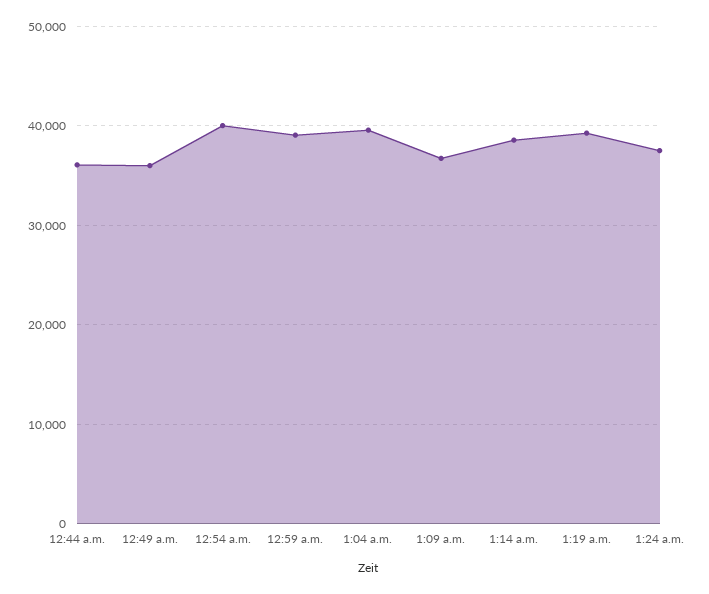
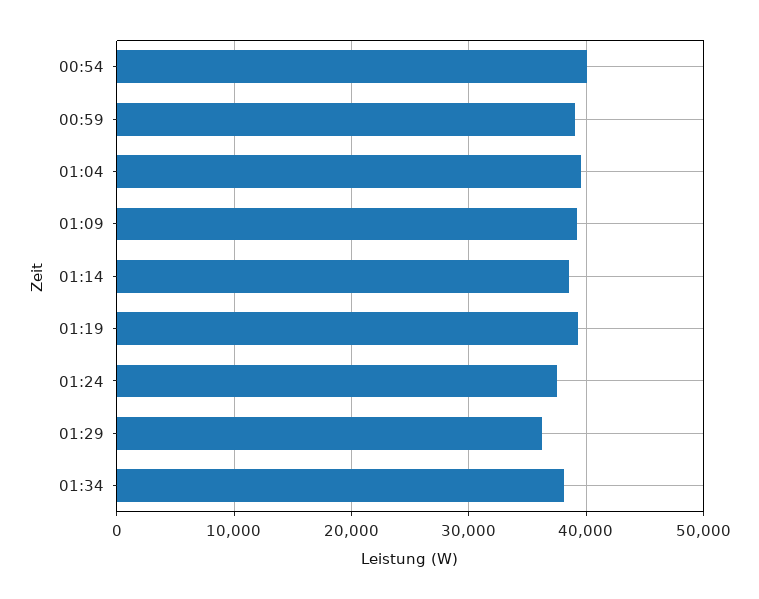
12:44 a.m.: 36000 -> none
12:49 a.m.: 36000 -> none
1:09 a.m.: 37000 -> 39000
01:29: none -> 36000
01:34: none -> 38000

